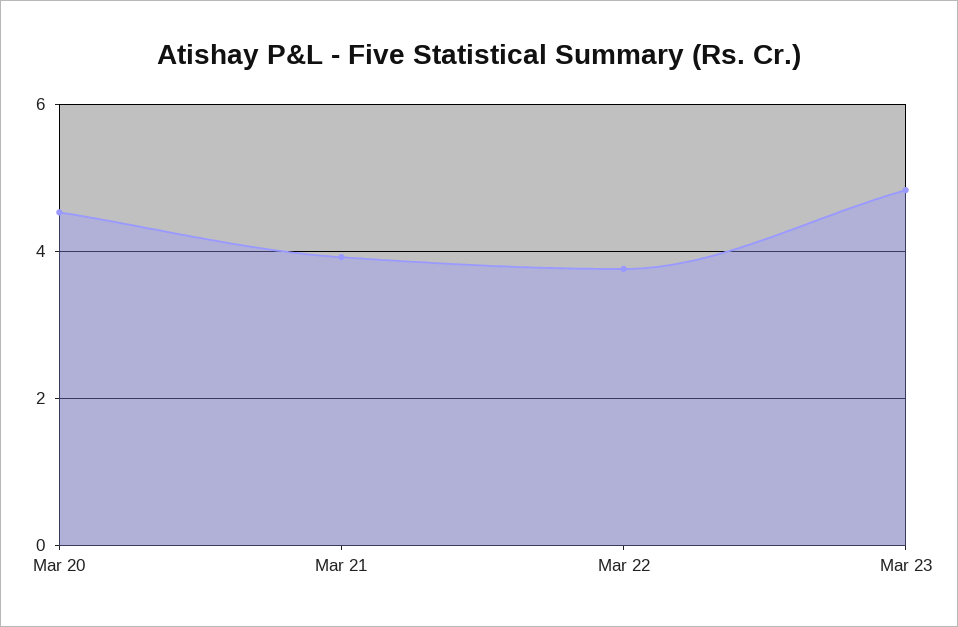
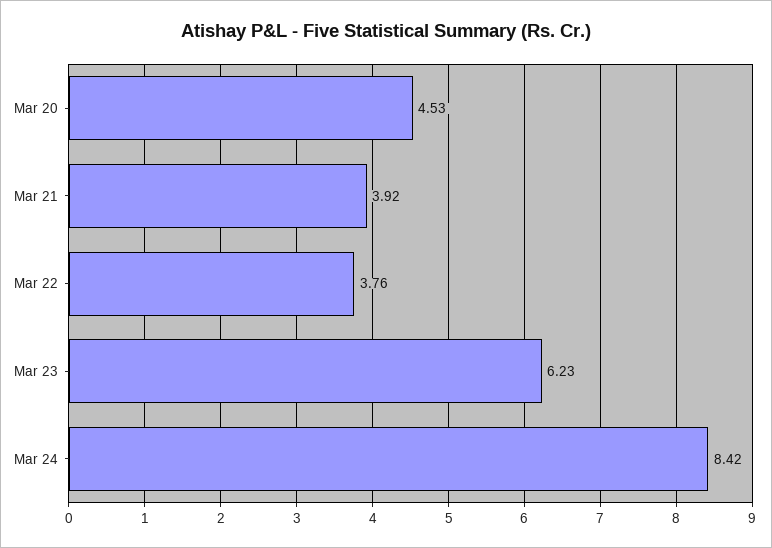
Mar 23: 4.8 -> 6.23
Mar 24: none -> 8.42

